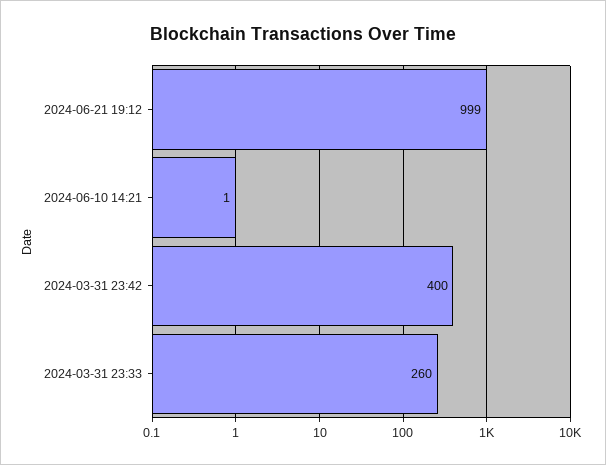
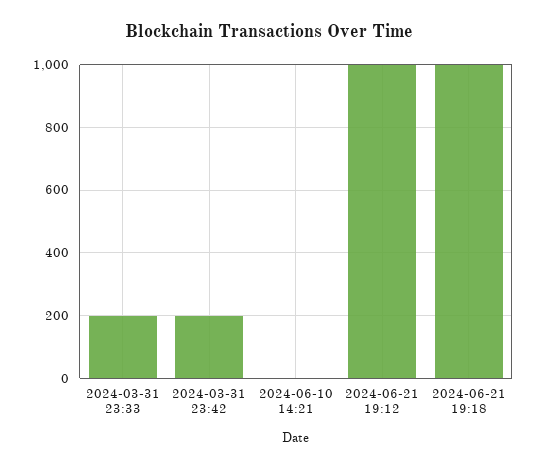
2024-03-31 23:42: 400 -> 200
2024-03-31 23:33: 260 -> 200
2024-06-21 19:18: none -> 1000

